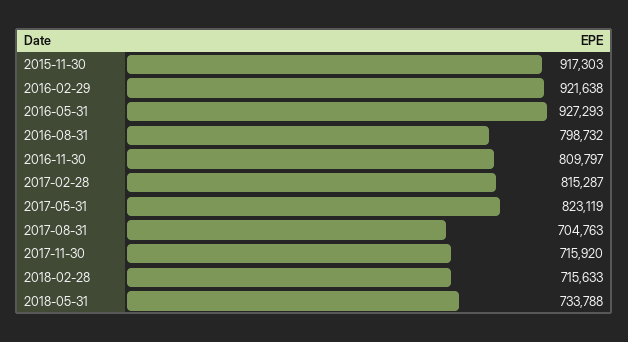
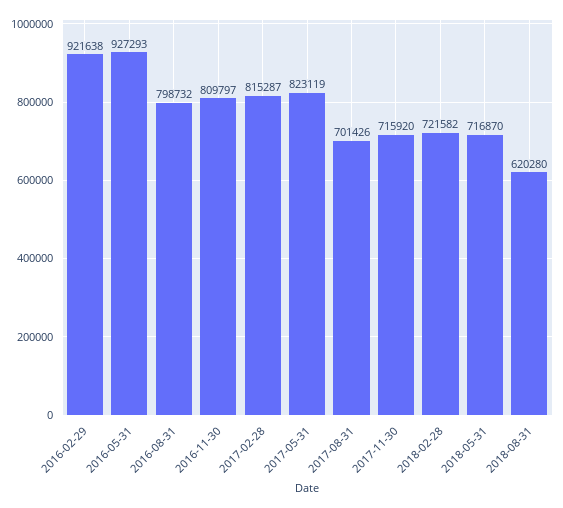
2015-11-30: 917303 -> none
2017-08-31: 704763 -> 701426
2018-02-28: 715633 -> 721582
2018-05-31: 733788 -> 716870
2018-08-31: none -> 620280

